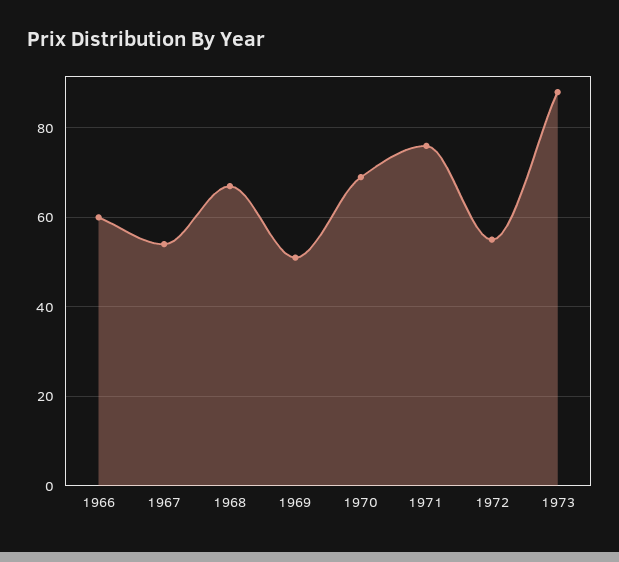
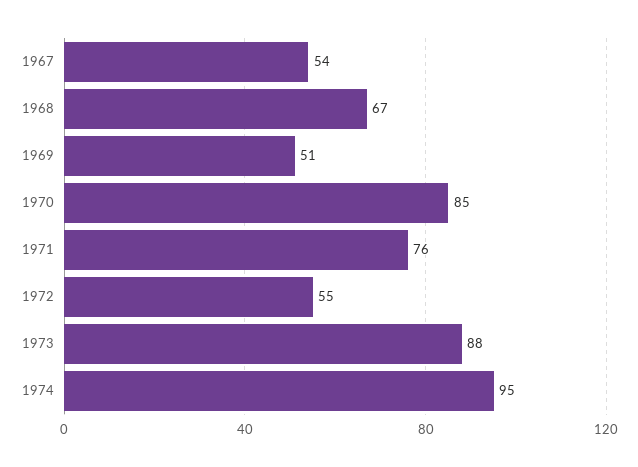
1966: 60 -> none
1970: 70 -> 85
1974: none -> 95

